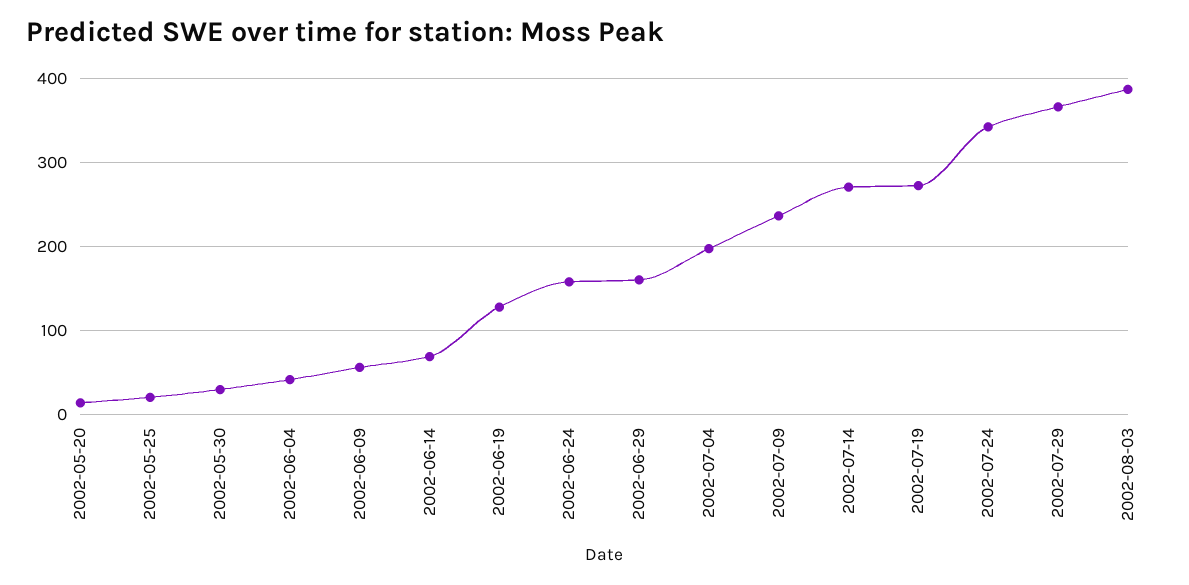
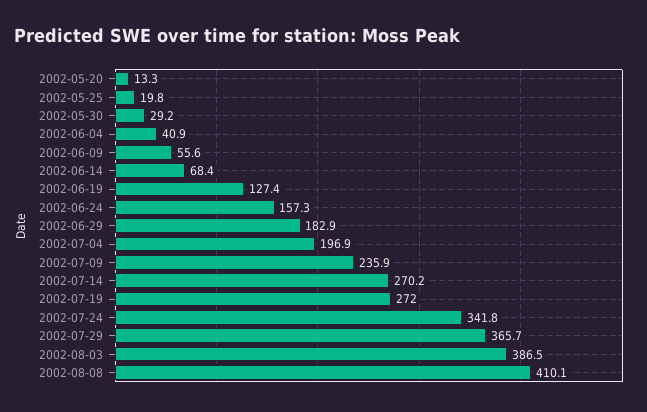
2002-06-29: 160 -> 182.9
2002-08-08: none -> 410.1

